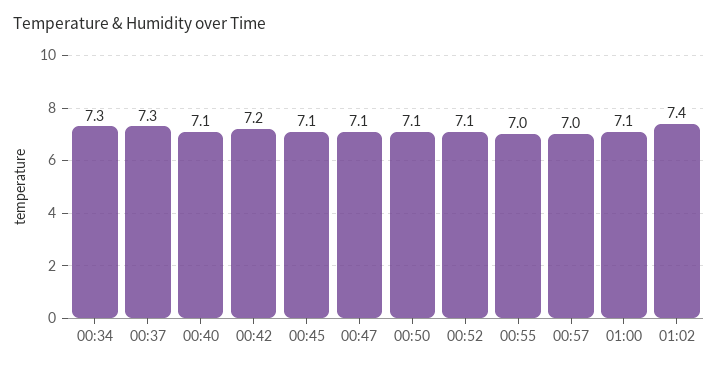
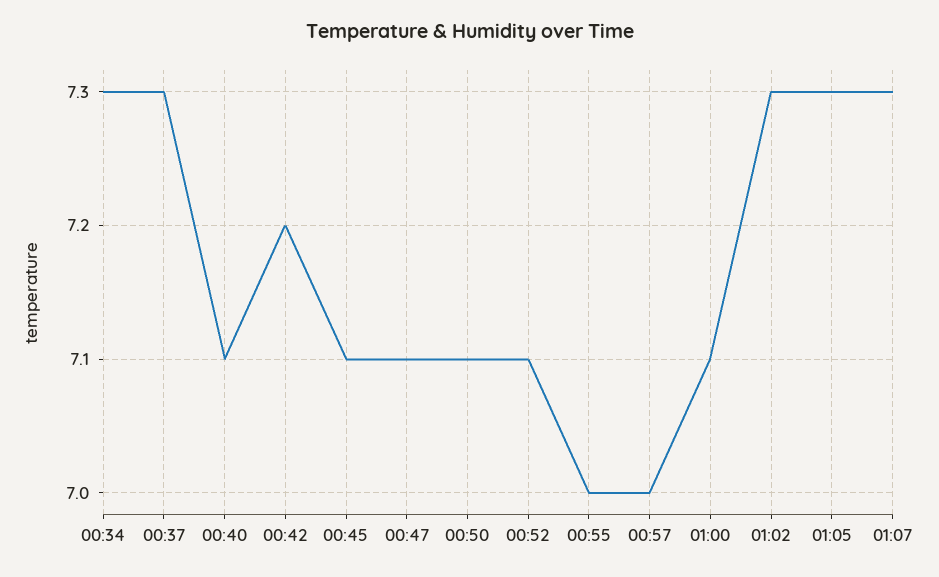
01:02: 7.4 -> 7.3
01:05: none -> 7.3
01:07: none -> 7.3

